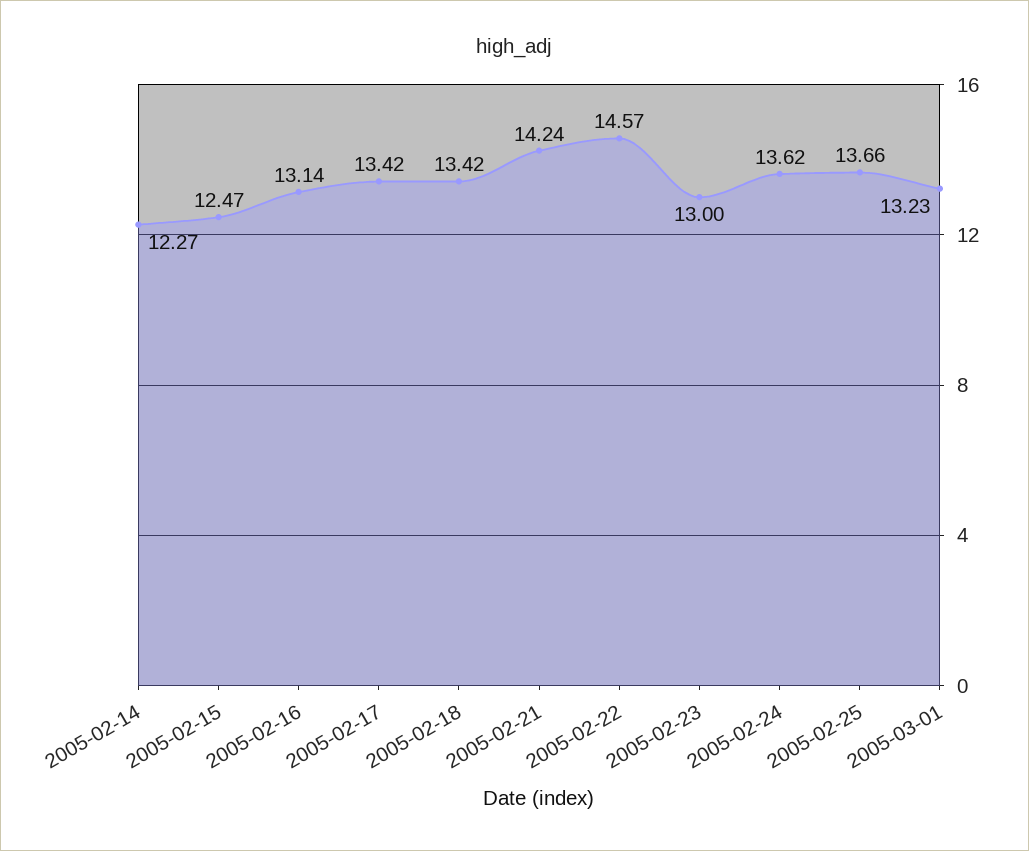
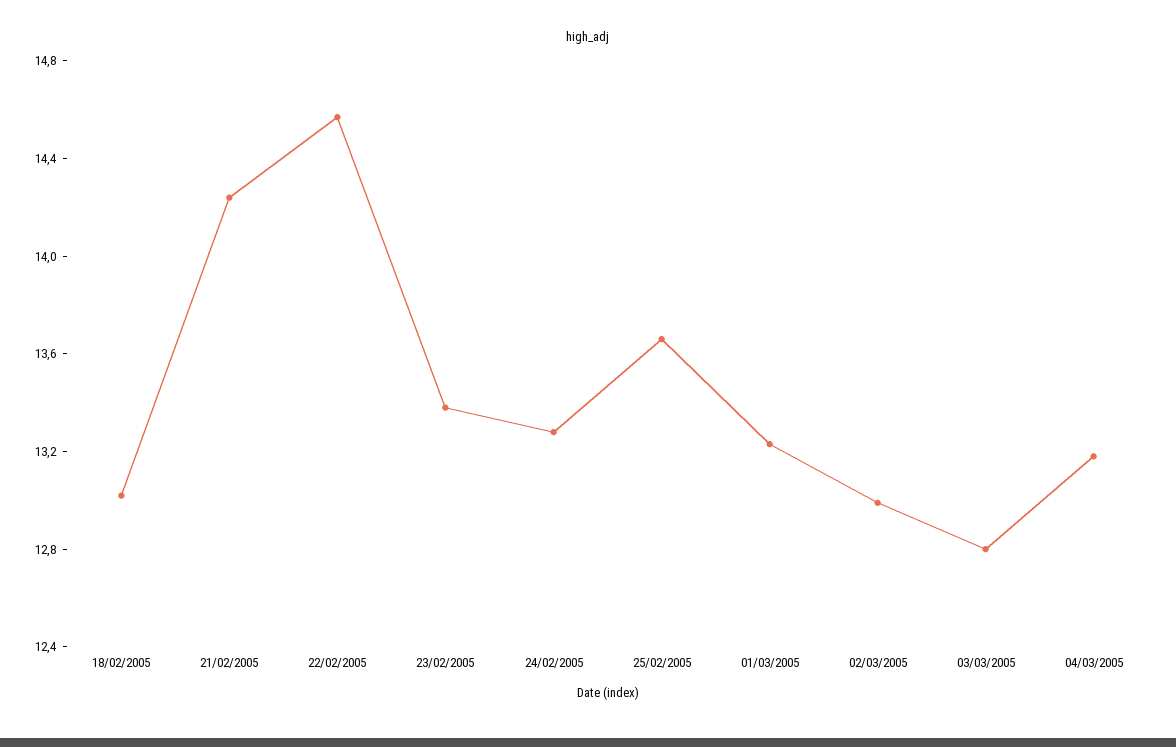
2005-02-14: 12.27 -> none
2005-02-15: 12.47 -> none
2005-02-16: 13.14 -> none
2005-02-17: 13.42 -> none
2005-02-18: 13.42 -> 13
2005-02-23: 13 -> 13.4
2005-02-24: 13.62 -> 13.3
02/03/2005: none -> 13
03/03/2005: none -> 12.8
04/03/2005: none -> 13.2

